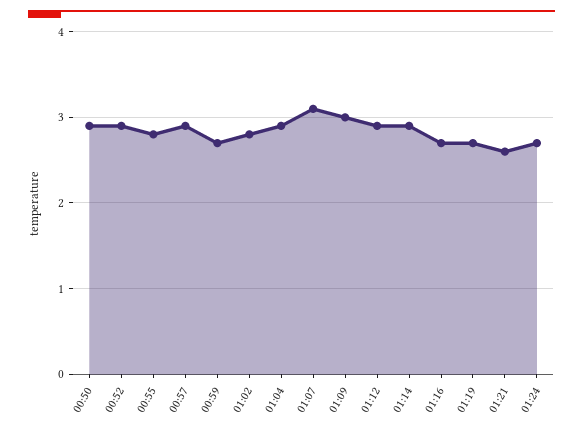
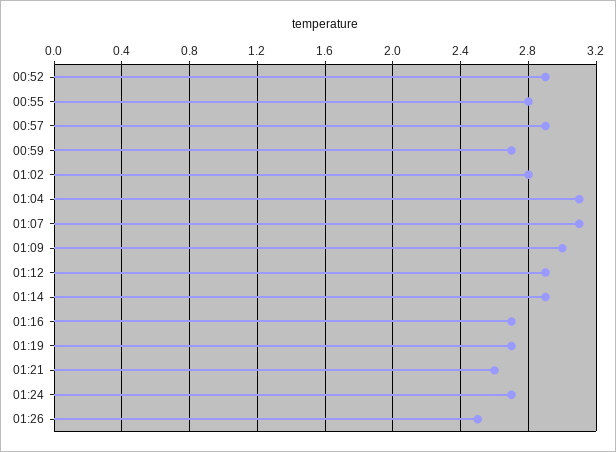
00:50: 2.9 -> none
01:04: 2.9 -> 3.1
01:26: none -> 2.5

